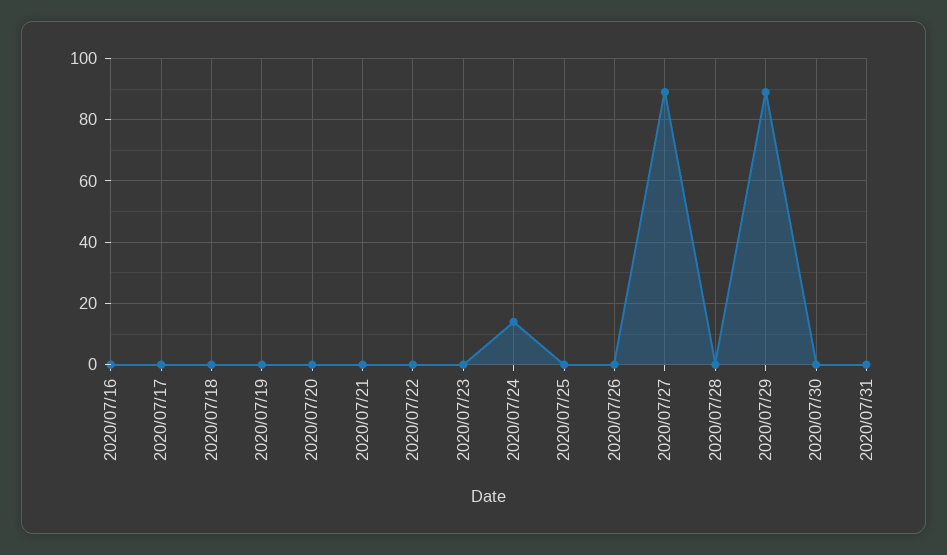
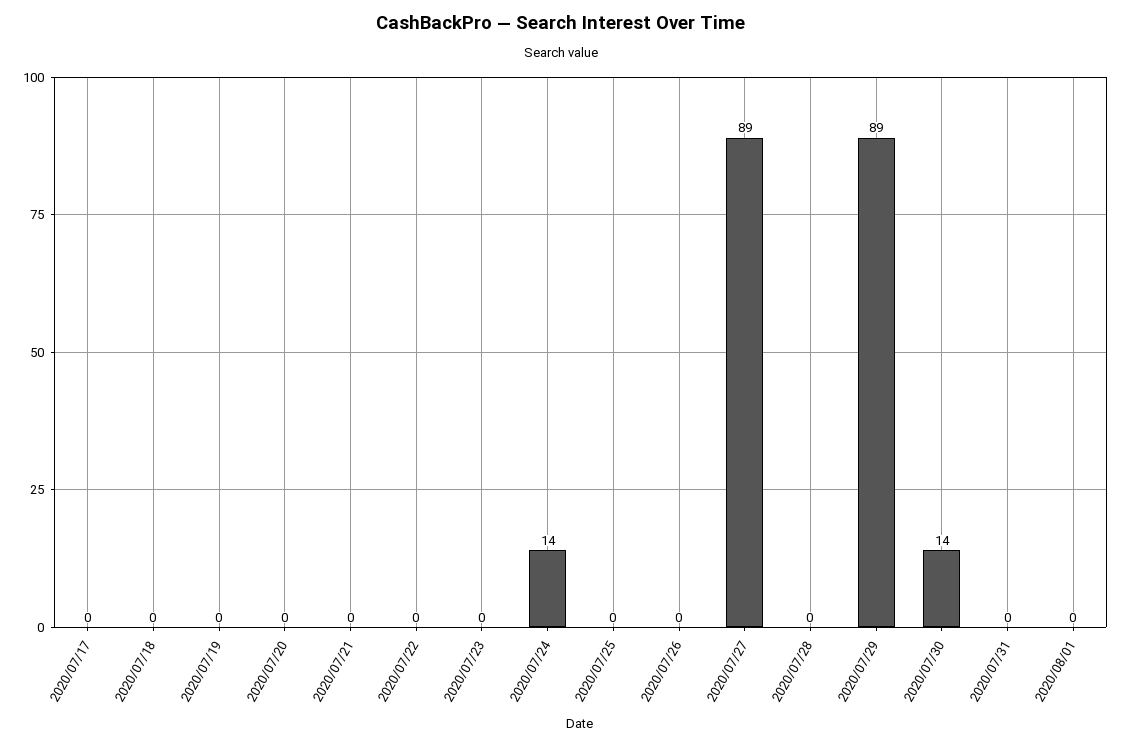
2020/07/16: 0 -> none
2020/07/30: 0 -> 14
2020/08/01: none -> 0

